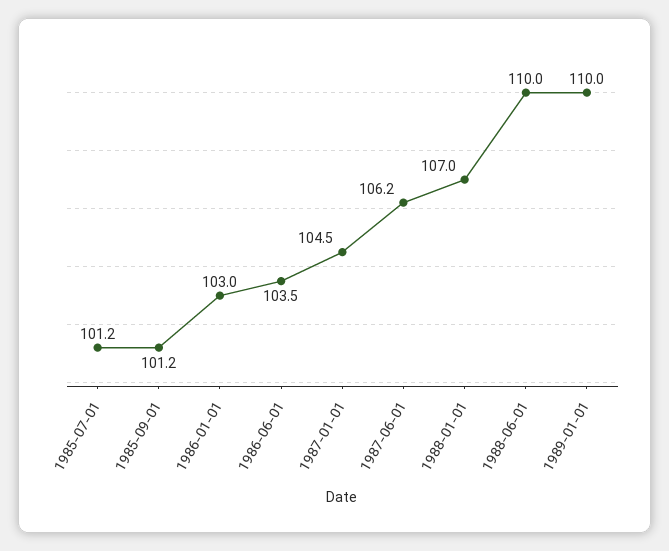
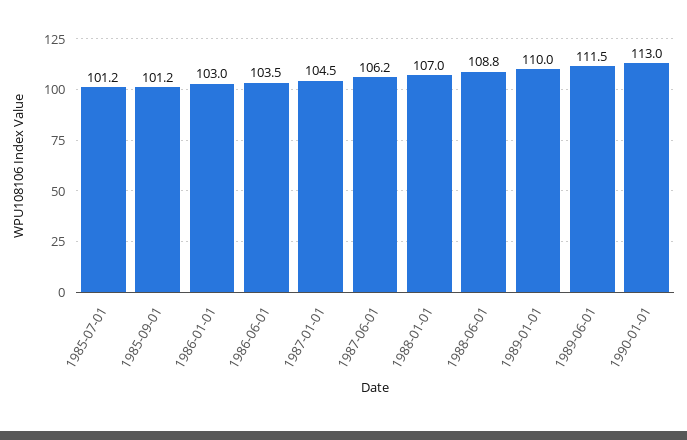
1988-06-01: 110 -> 108.8
1989-06-01: none -> 111.5
1990-01-01: none -> 113

